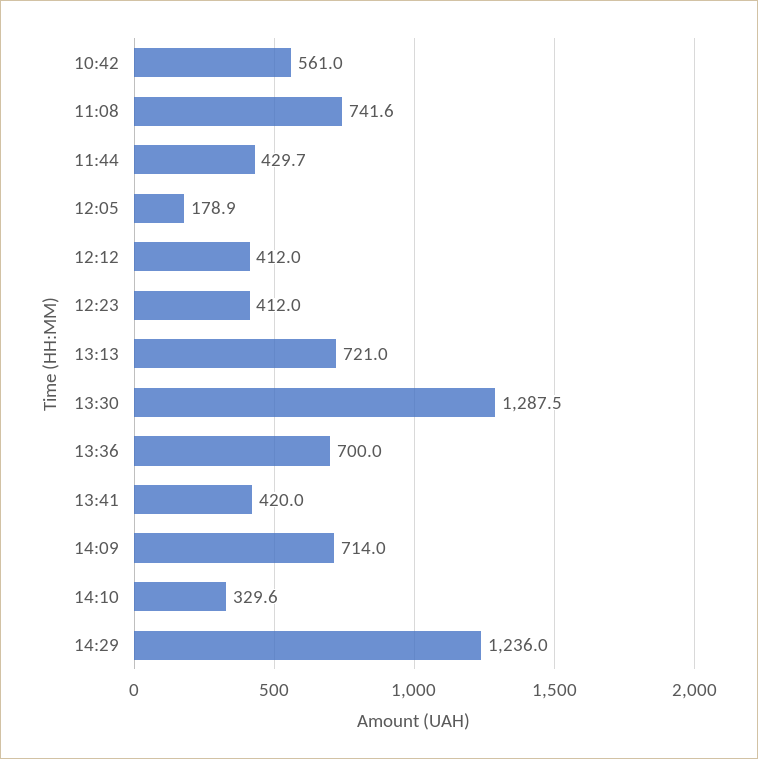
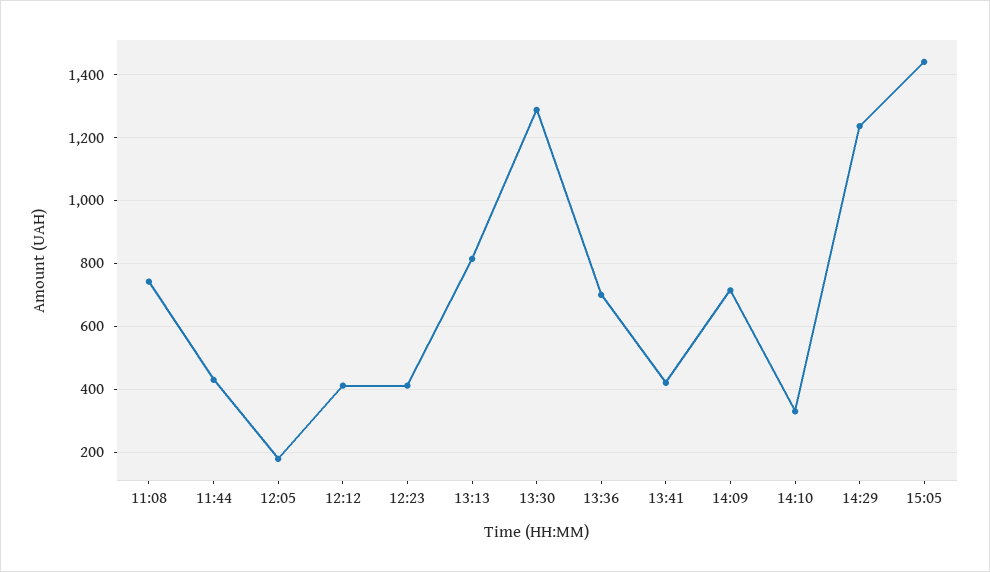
10:42: 561 -> none
13:13: 721 -> 820
15:05: none -> 1440

